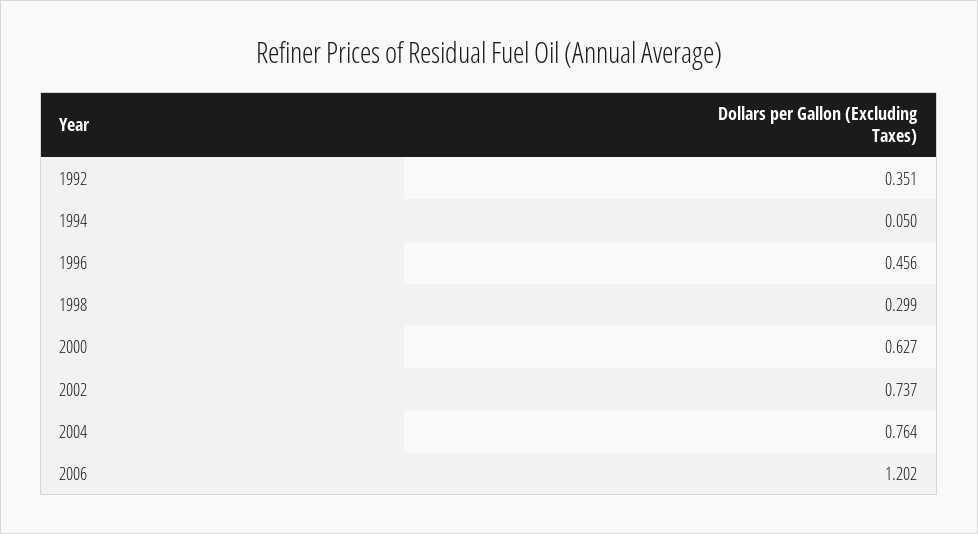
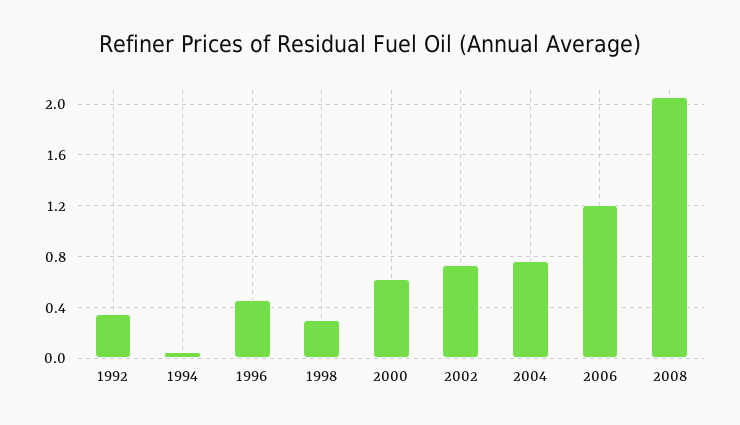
2008: none -> 2.05

